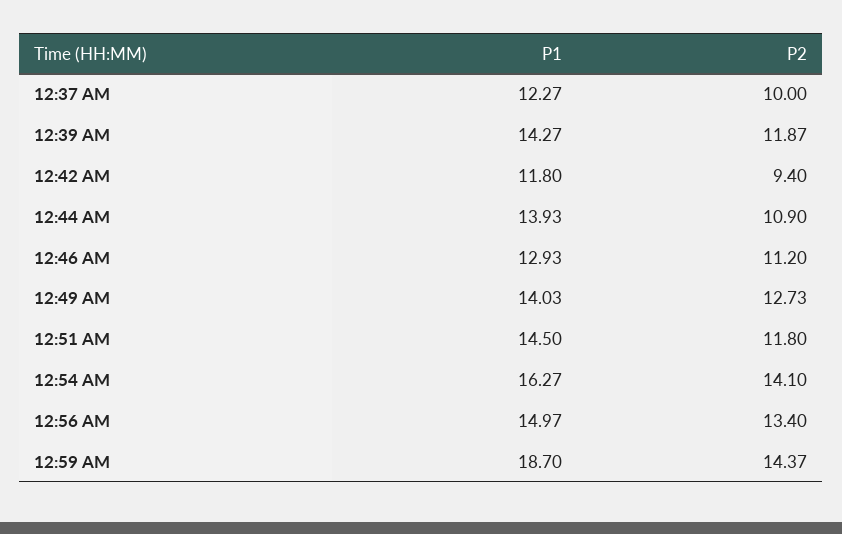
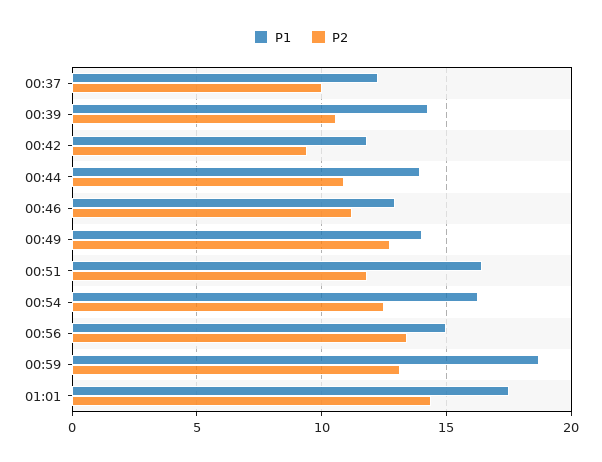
P2, 12:39 AM: 11.87 -> 10.5
P1, 12:51 AM: 14.5 -> 16.5
P2, 12:54 AM: 14.1 -> 12.5
P2, 12:59 AM: 14.37 -> 13
P1, 01:01: none -> 17.5
P2, 01:01: none -> 14.5

